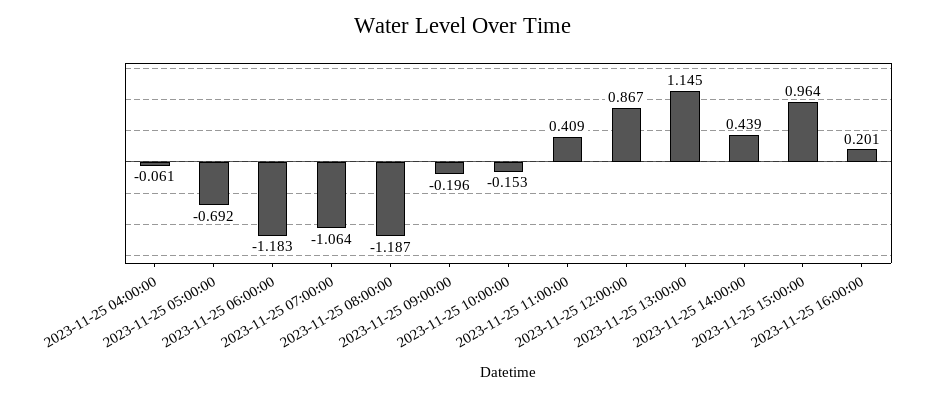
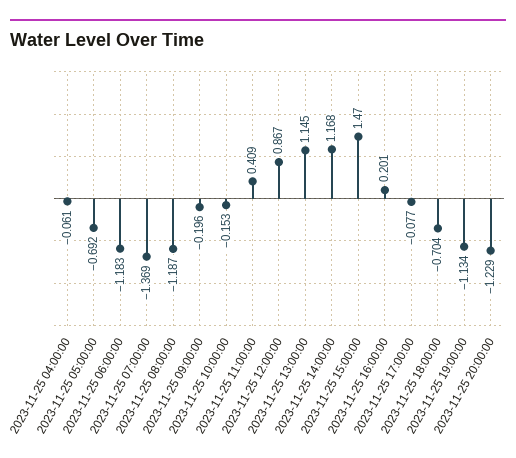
2023-11-25 07:00:00: -1.064 -> -1.369
2023-11-25 14:00:00: 0.439 -> 1.168
2023-11-25 15:00:00: 0.964 -> 1.47
2023-11-25 17:00:00: none -> -0.077
2023-11-25 18:00:00: none -> -0.704
2023-11-25 19:00:00: none -> -1.134
2023-11-25 20:00:00: none -> -1.229

